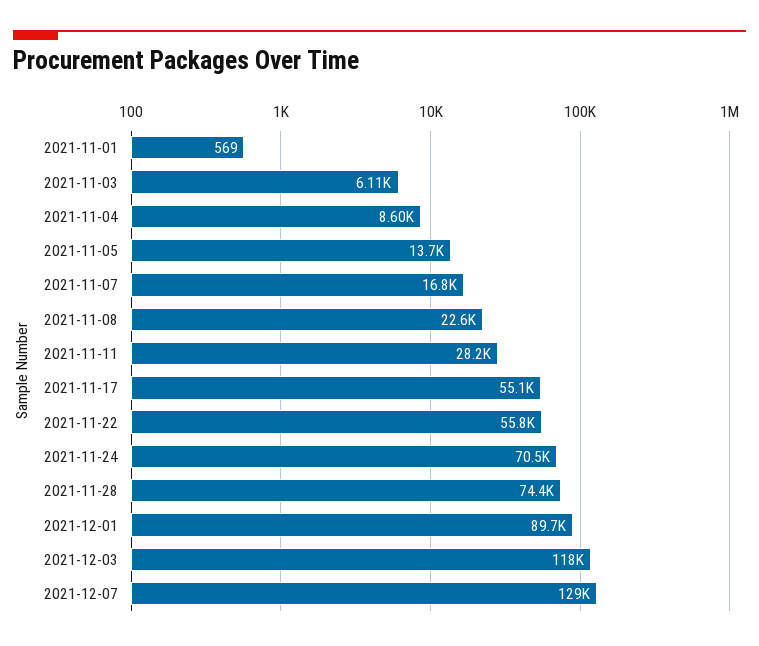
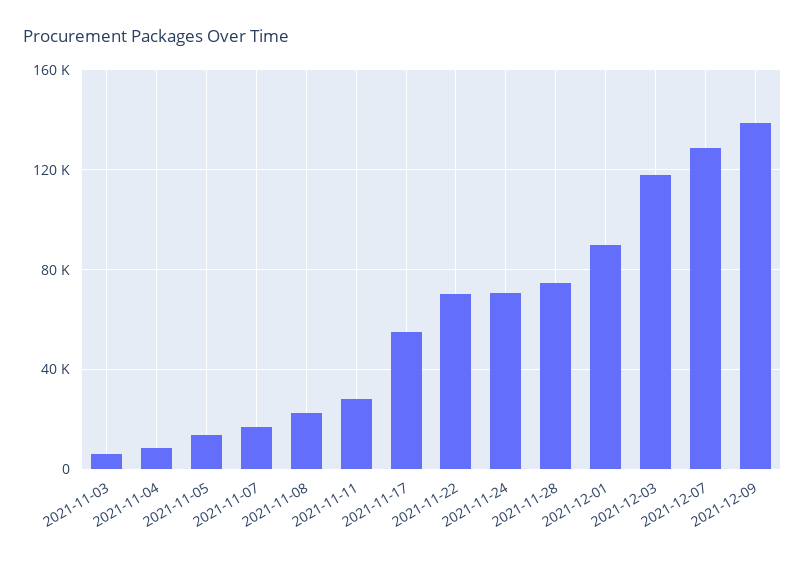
2021-11-01: 569 -> none
2021-11-22: 55800 -> 70000
2021-12-09: none -> 140000

